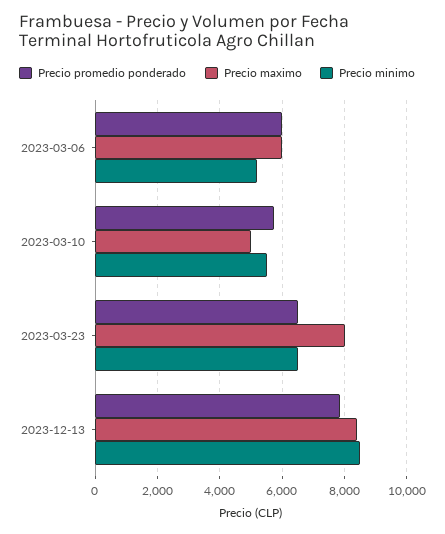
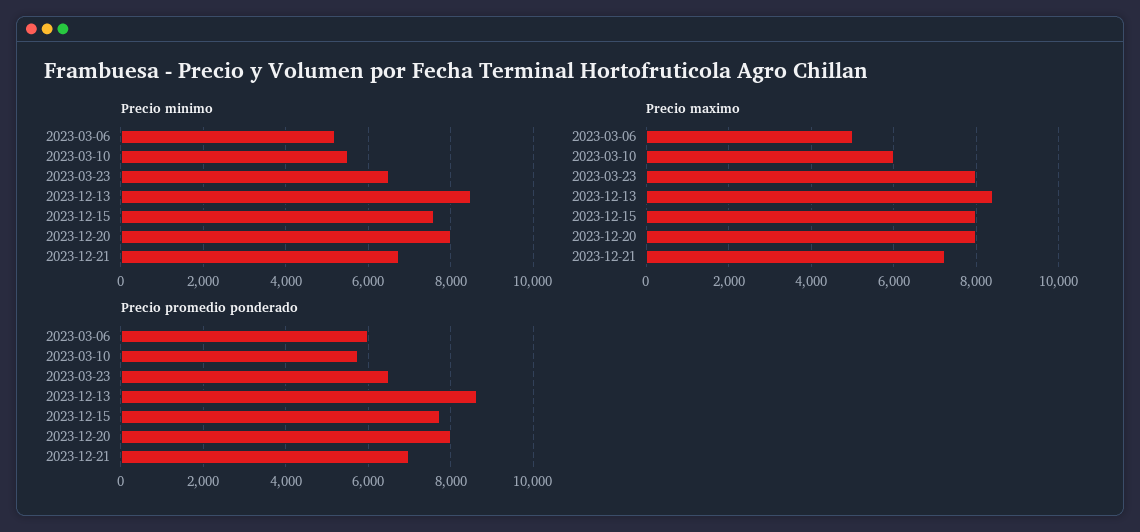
Precio maximo, 2023-03-06: 6000 -> 5000
Precio maximo, 2023-03-10: 5000 -> 6000
Precio promedio ponderado, 2023-12-13: 7800 -> 8600
Precio minimo, 2023-12-15: none -> 7600
Precio minimo, 2023-12-20: none -> 8000
Precio minimo, 2023-12-21: none -> 6800
Precio maximo, 2023-12-15: none -> 8000
Precio maximo, 2023-12-20: none -> 8000
Precio maximo, 2023-12-21: none -> 7200
Precio promedio ponderado, 2023-12-15: none -> 7800
Precio promedio ponderado, 2023-12-20: none -> 8000
Precio promedio ponderado, 2023-12-21: none -> 7000

